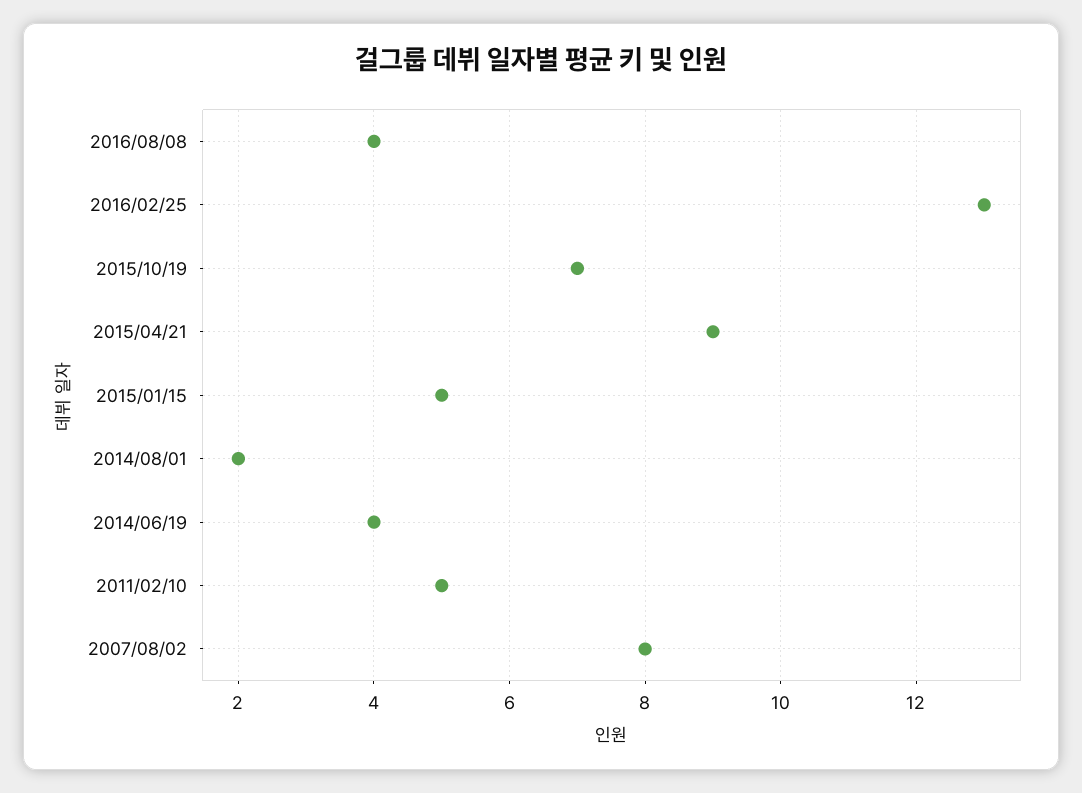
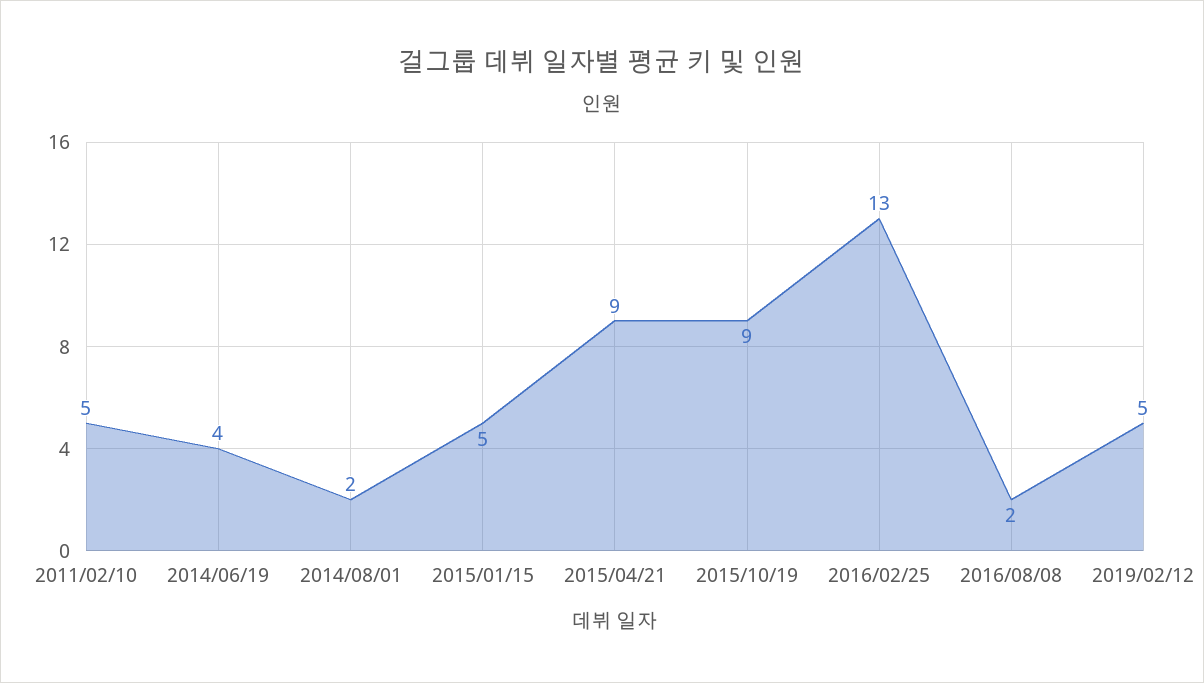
2016/08/08: 4 -> 2
2015/10/19: 7 -> 9
2007/08/02: 8 -> none
2019/02/12: none -> 5

